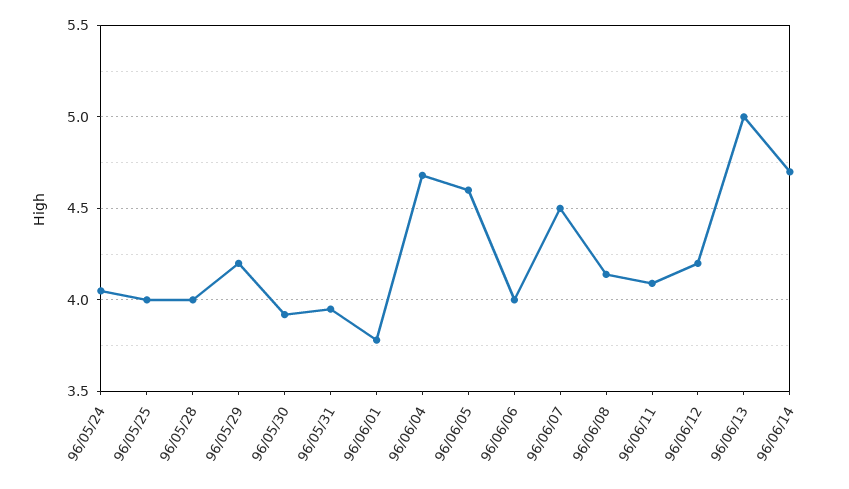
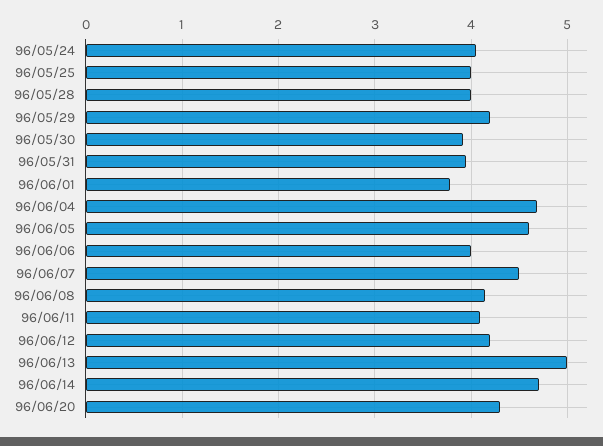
96/06/20: none -> 4.3

